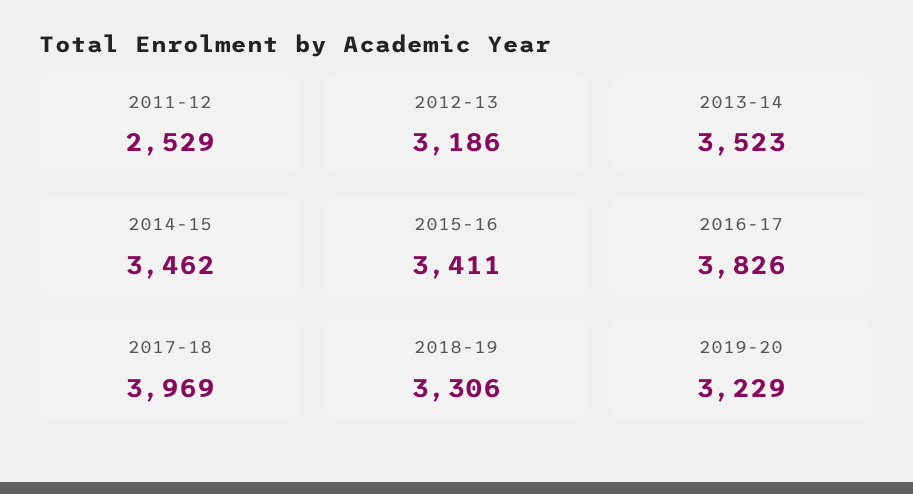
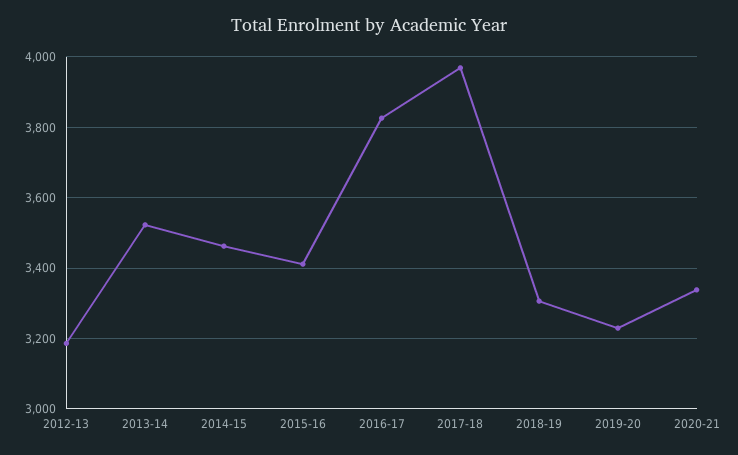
2011-12: 2529 -> none
2020-21: none -> 3340

